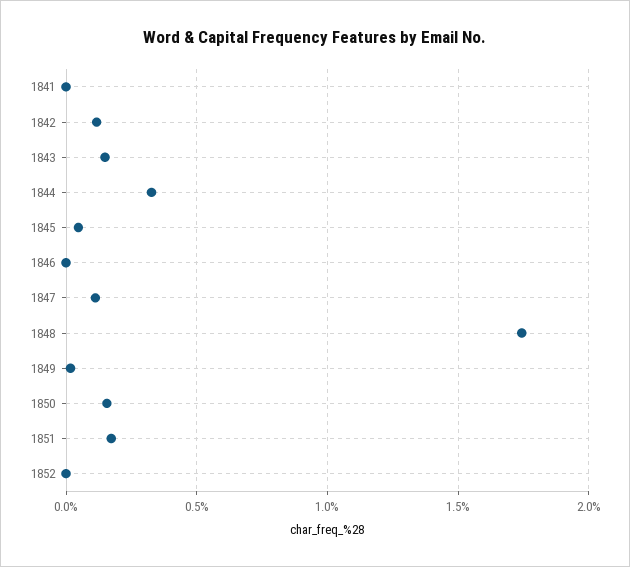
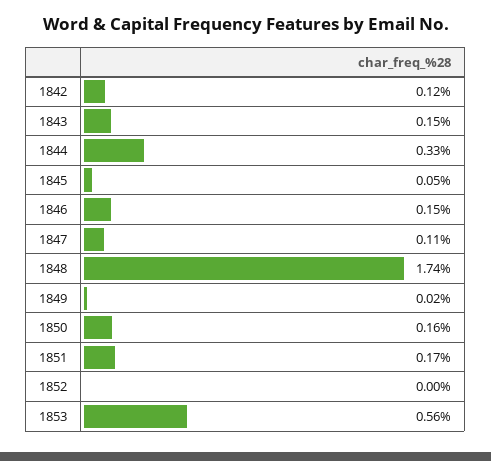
1841: 0 -> none
1846: 0 -> 0.15
1853: none -> 0.56

